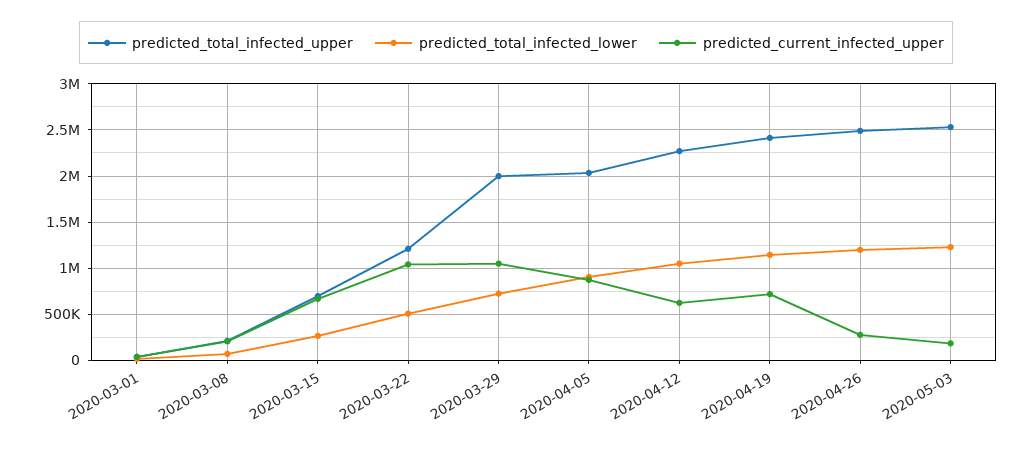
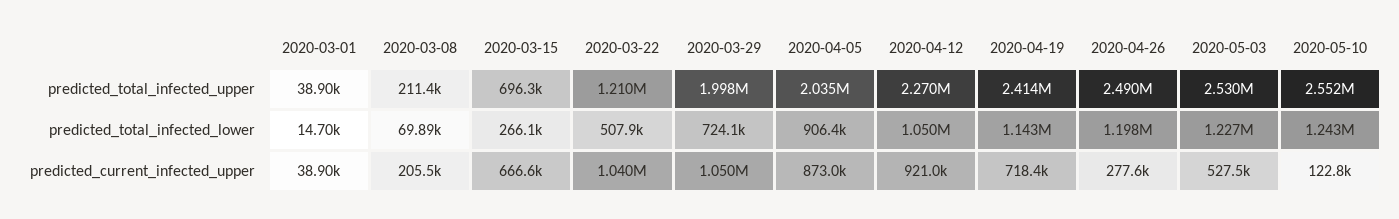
predicted_current_infected_upper, 2020-04-12: 600000 -> 921000
predicted_current_infected_upper, 2020-05-03: 200000 -> 527500
predicted_total_infected_upper, 2020-05-10: none -> 2552000
predicted_total_infected_lower, 2020-05-10: none -> 1243000
predicted_current_infected_upper, 2020-05-10: none -> 122800

